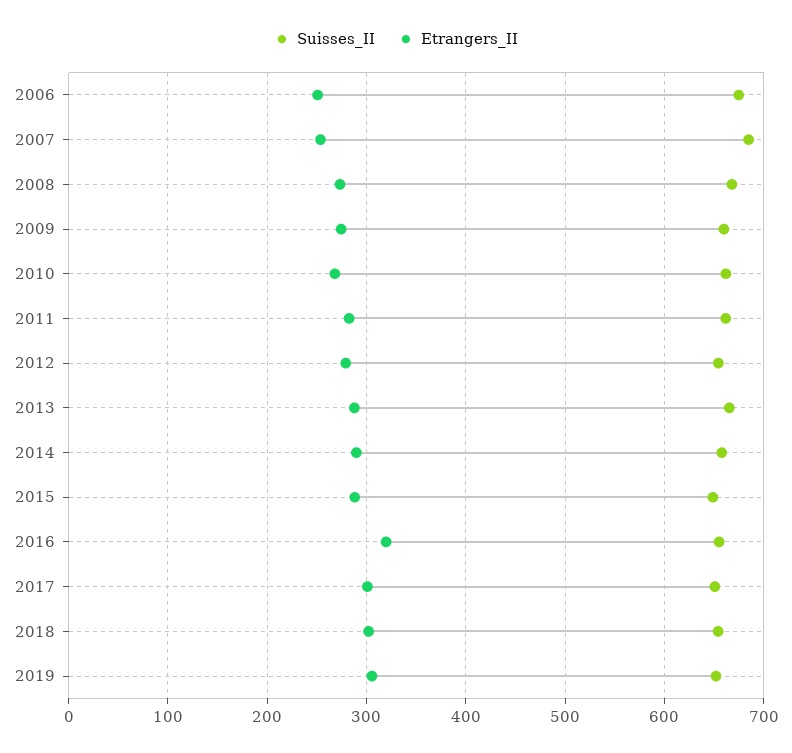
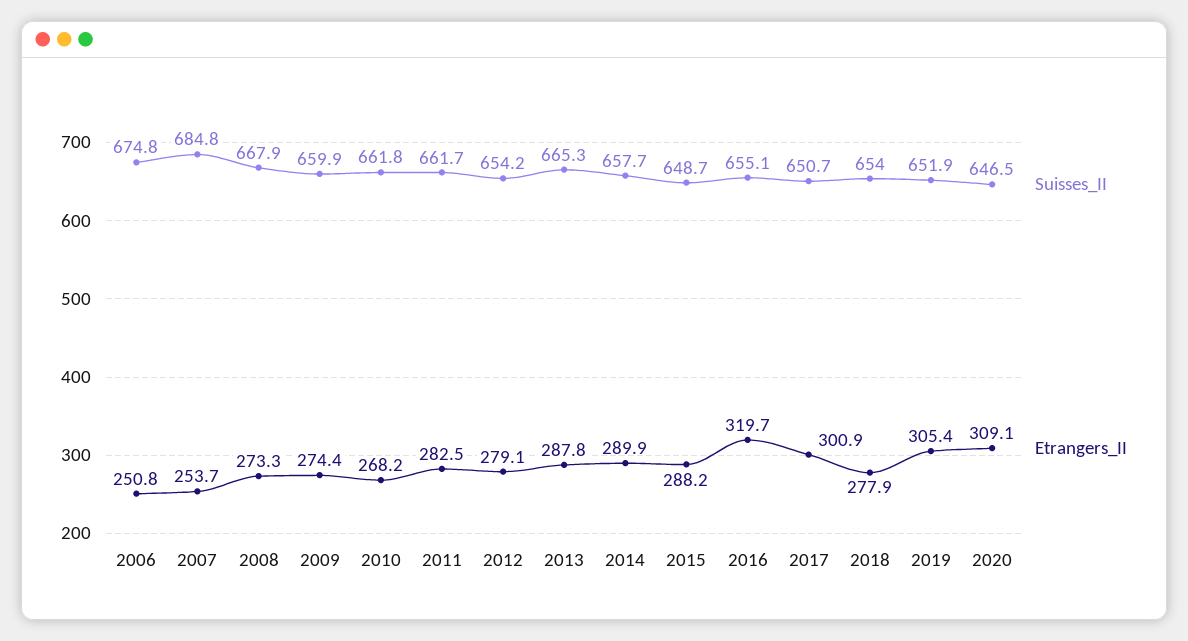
Etrangers_II, 2018: 300 -> 277.9
Suisses_II, 2020: none -> 646.5
Etrangers_II, 2020: none -> 309.1

